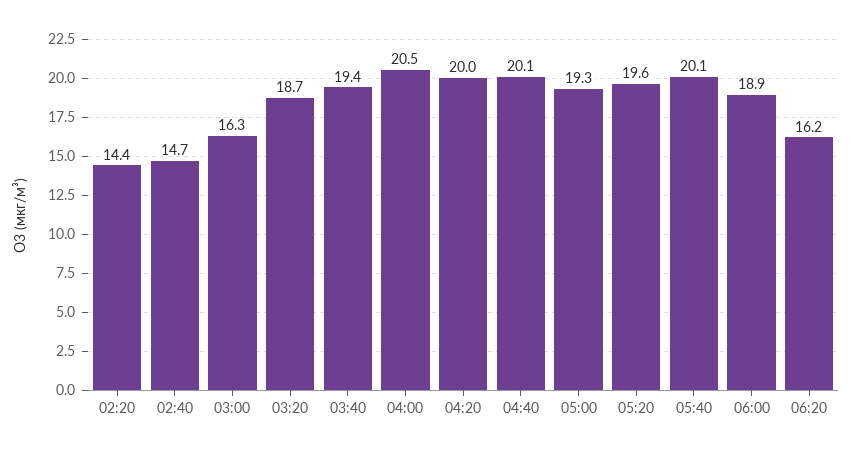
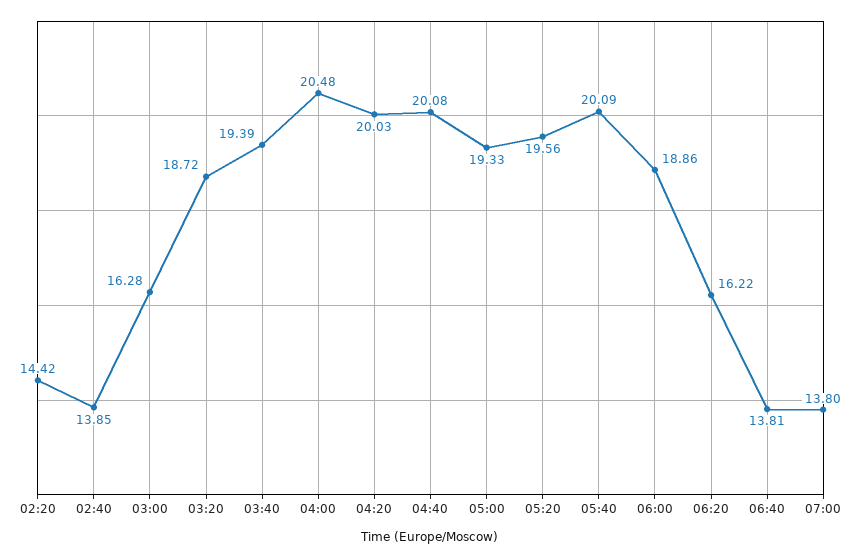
02:40: 14.7 -> 13.85
06:40: none -> 13.81
07:00: none -> 13.8

